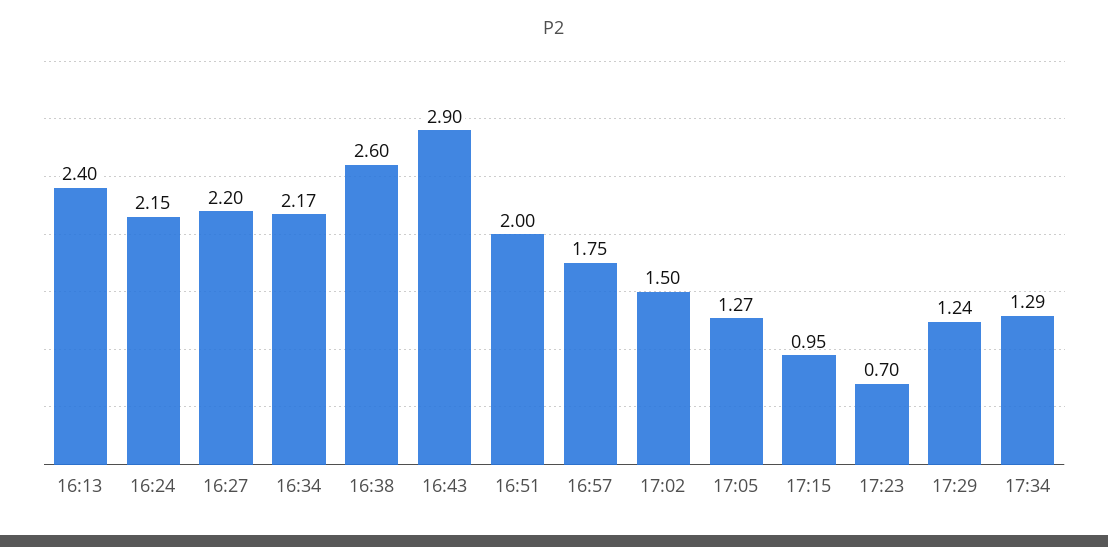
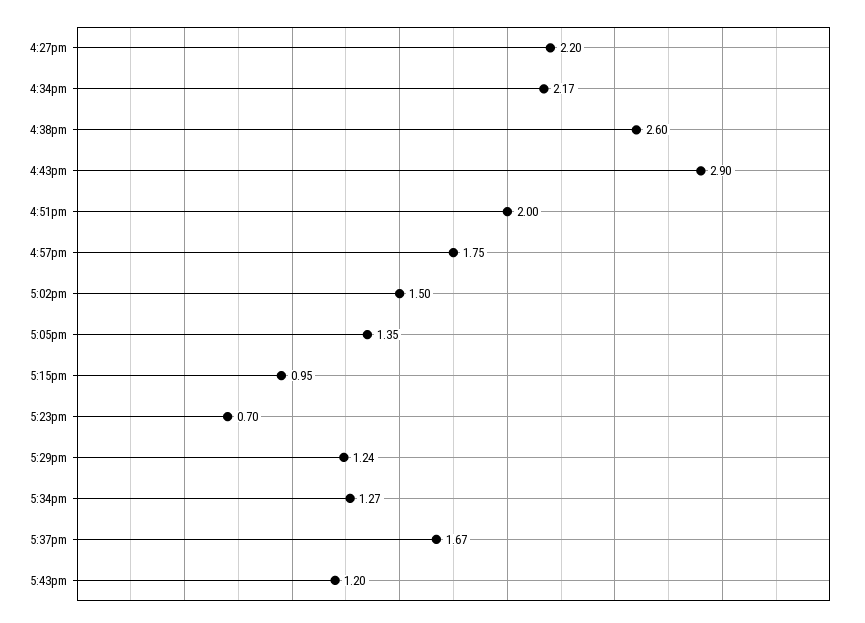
16:13: 2.4 -> none
16:24: 2.15 -> none
17:05: 1.27 -> 1.35
17:34: 1.29 -> 1.27
5:37pm: none -> 1.67
5:43pm: none -> 1.2

